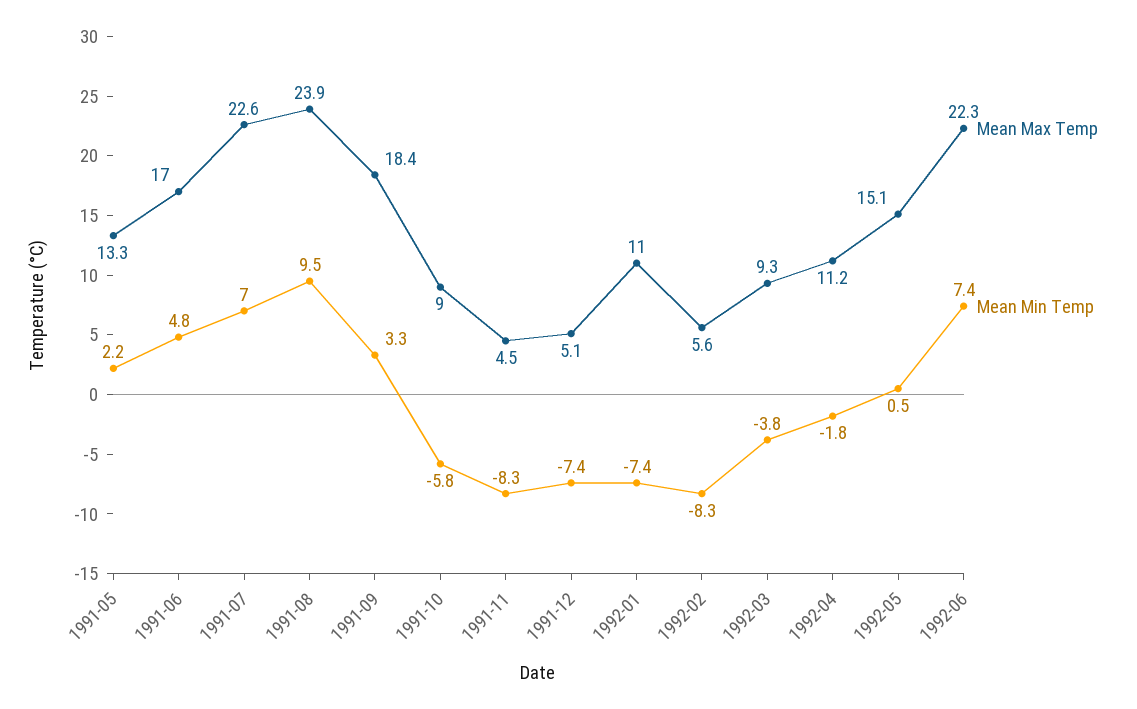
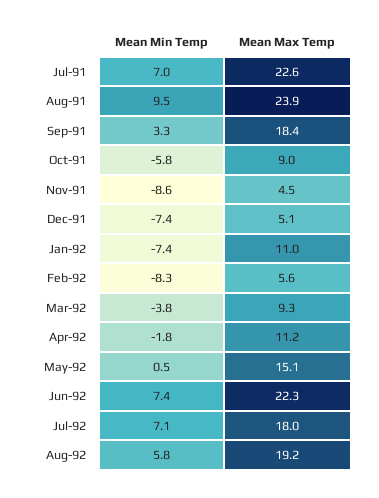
Mean Max Temp, 1991-05: 13.3 -> none
Mean Min Temp, 1991-05: 2.2 -> none
Mean Max Temp, 1991-06: 17 -> none
Mean Min Temp, 1991-06: 4.8 -> none
Mean Min Temp, 1991-11: -8.3 -> -8.6
Mean Min Temp, Jul-92: none -> 7.1
Mean Max Temp, Jul-92: none -> 18
Mean Min Temp, Aug-92: none -> 5.8
Mean Max Temp, Aug-92: none -> 19.2

